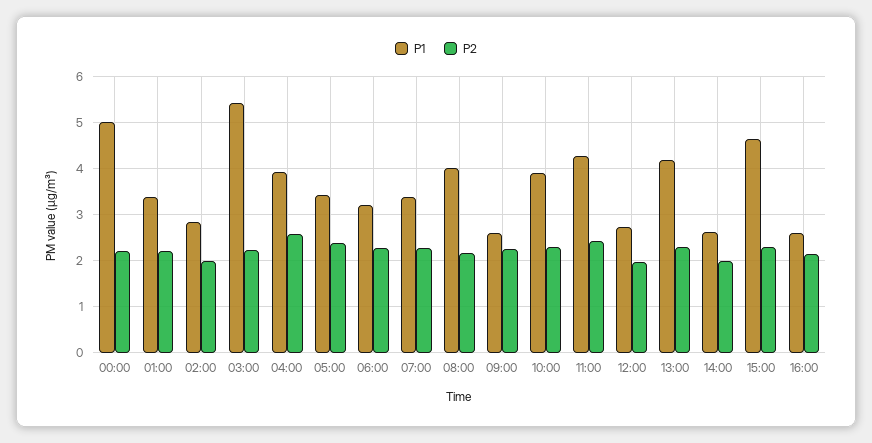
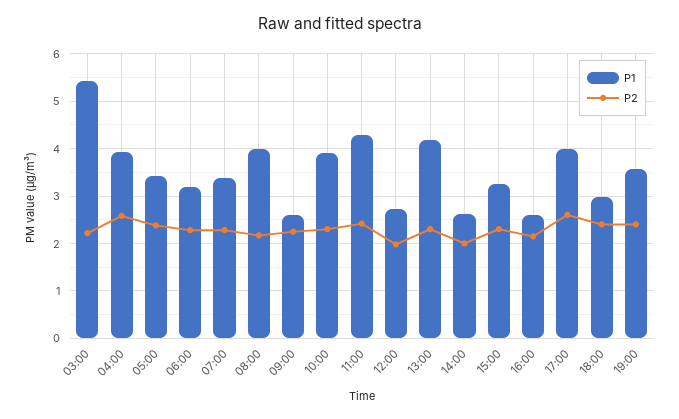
P1, 00:00: 5 -> none
P2, 00:00: 2.2 -> none
P1, 01:00: 3.4 -> none
P2, 01:00: 2.2 -> none
P1, 02:00: 2.8 -> none
P2, 02:00: 2 -> none
P1, 15:00: 4.6 -> 3.2
P1, 17:00: none -> 4
P2, 17:00: none -> 2.6
P1, 18:00: none -> 3
P2, 18:00: none -> 2.4
P1, 19:00: none -> 3.6
P2, 19:00: none -> 2.4

